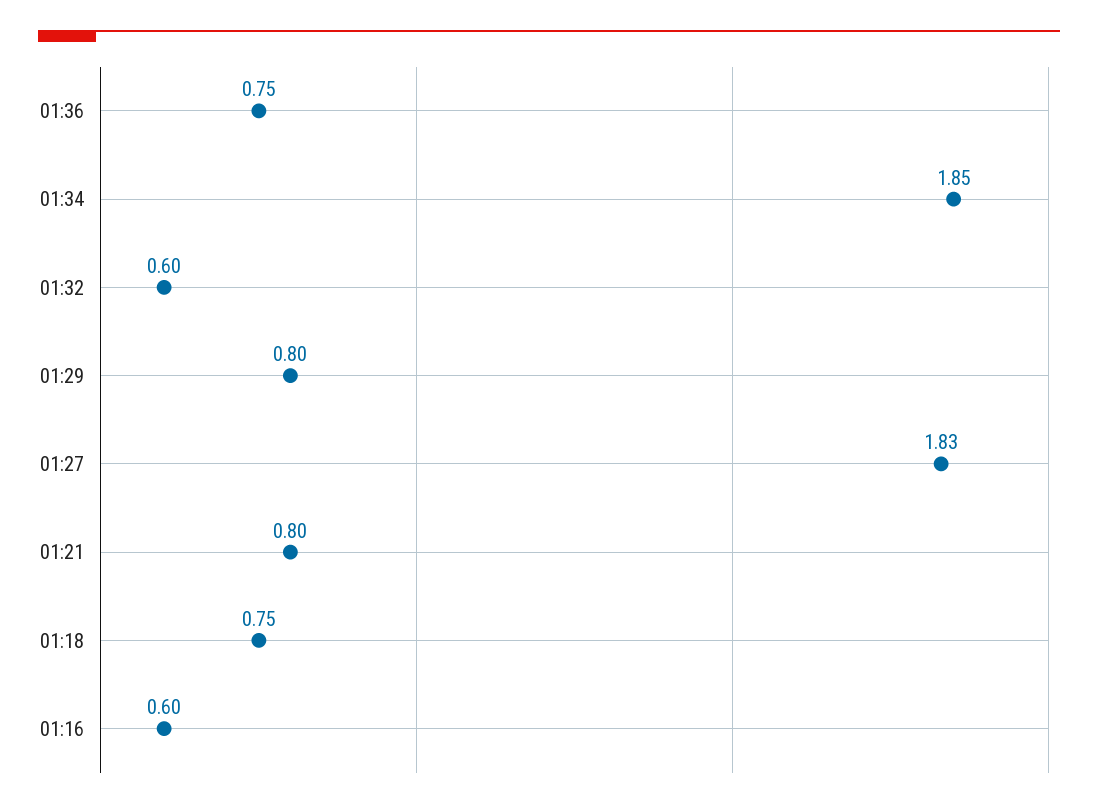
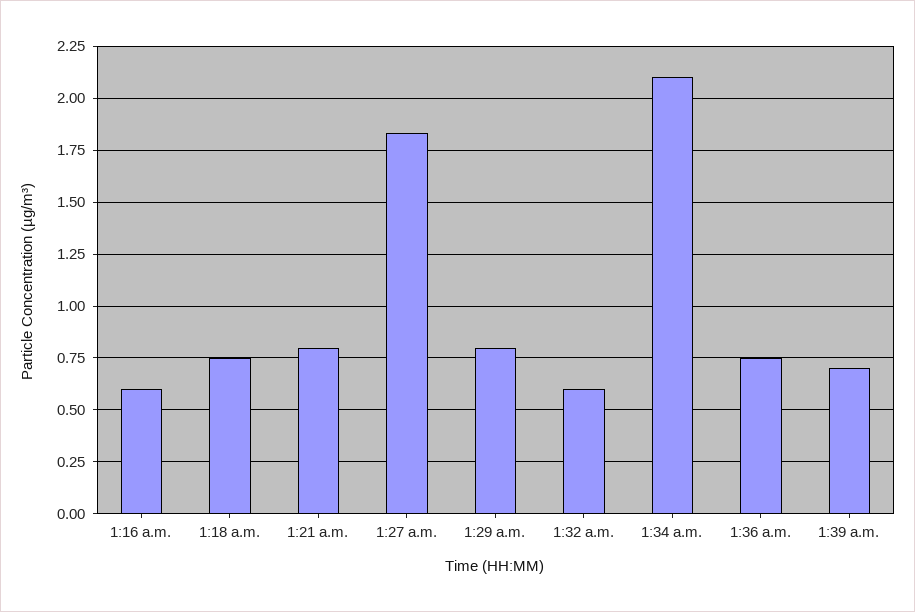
01:34: 1.85 -> 2.1
1:39 a.m.: none -> 0.7

